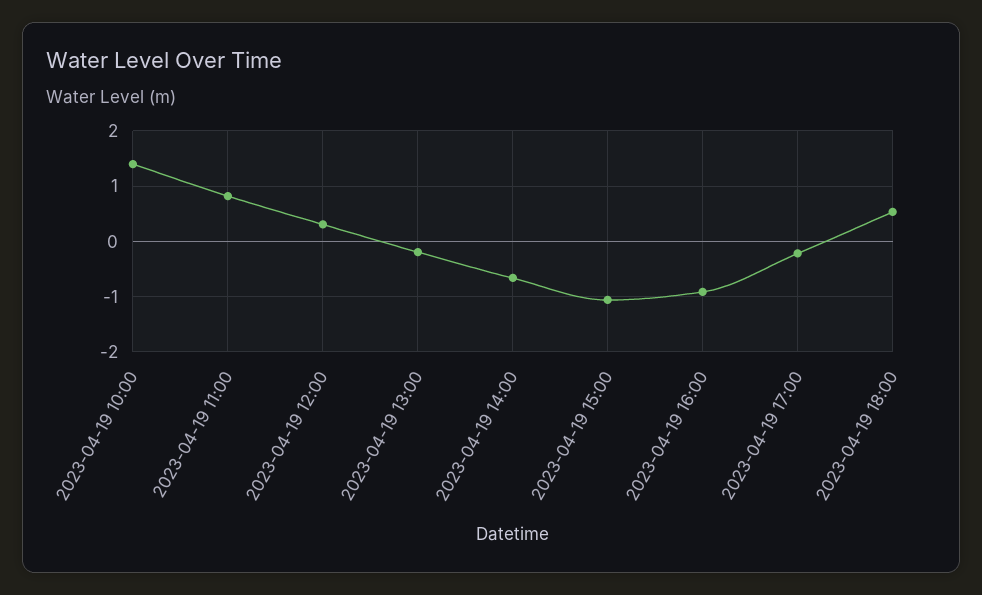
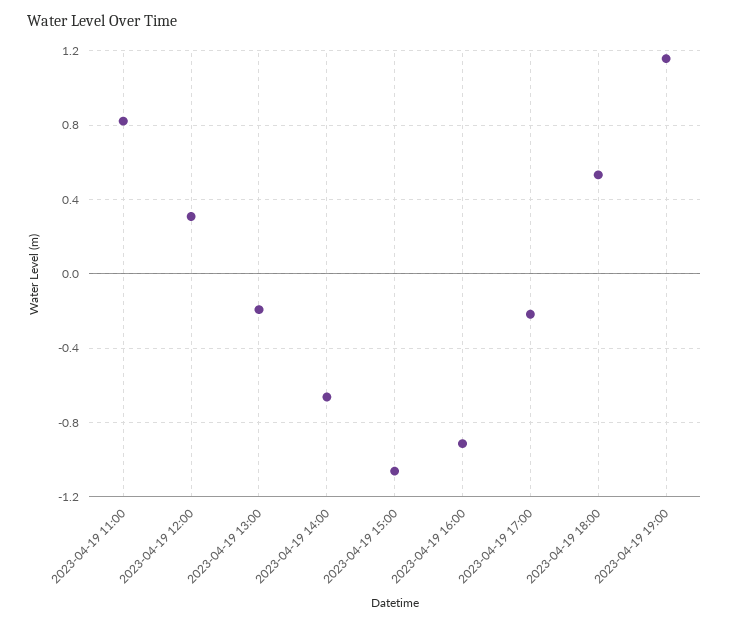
2023-04-19 10:00: 1.4 -> none
2023-04-19 19:00: none -> 1.15

